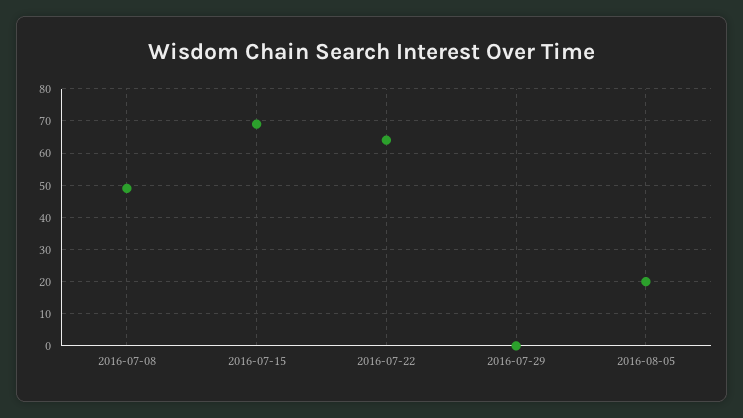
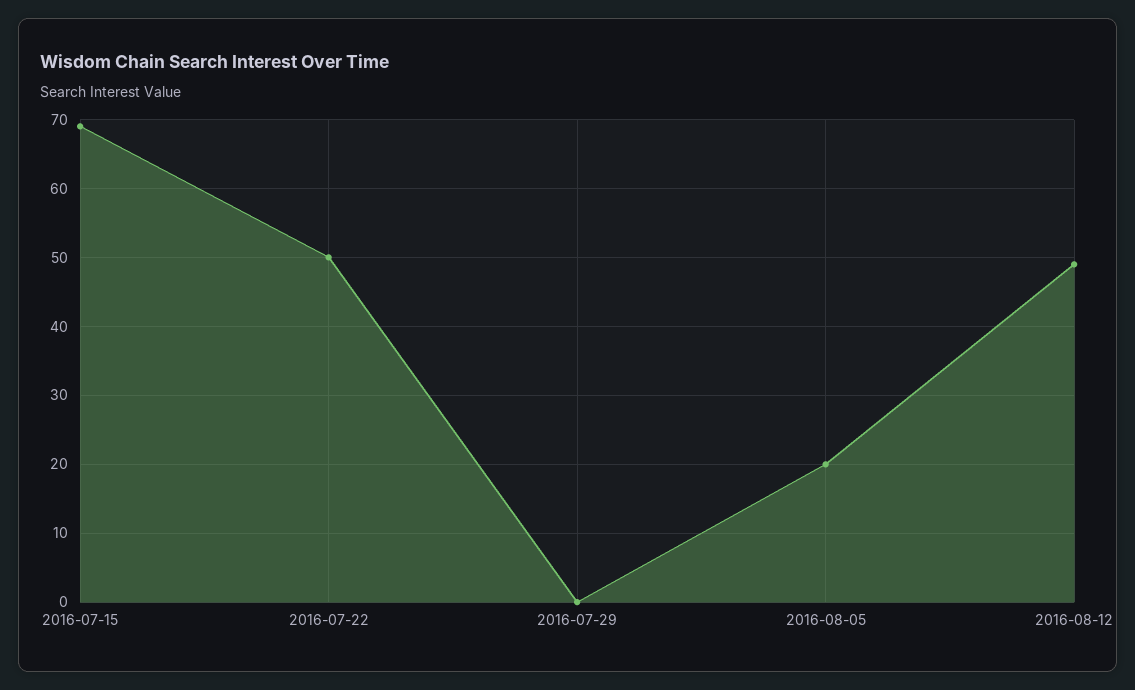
2016-07-08: 50 -> none
2016-07-22: 65 -> 50
2016-08-12: none -> 49

